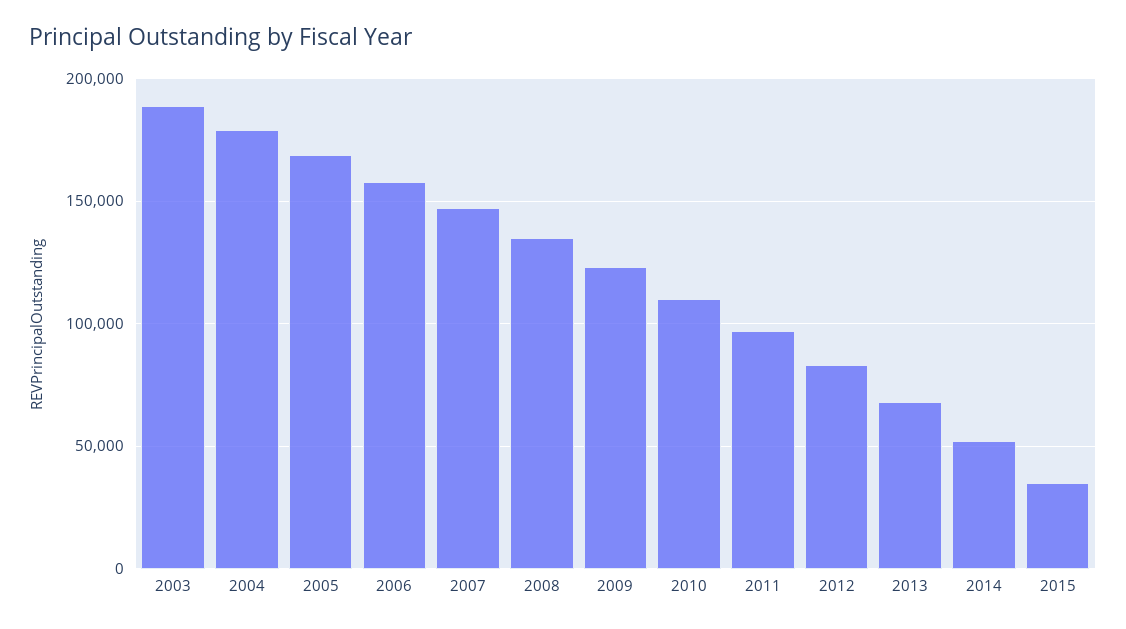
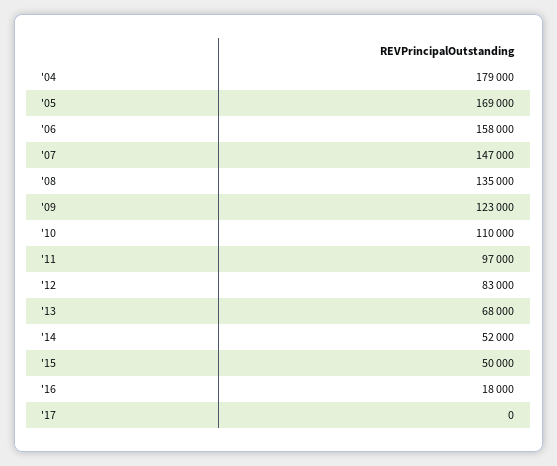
2003: 190000 -> none
2015: 35000 -> 50000
'16: none -> 18000
'17: none -> 0

